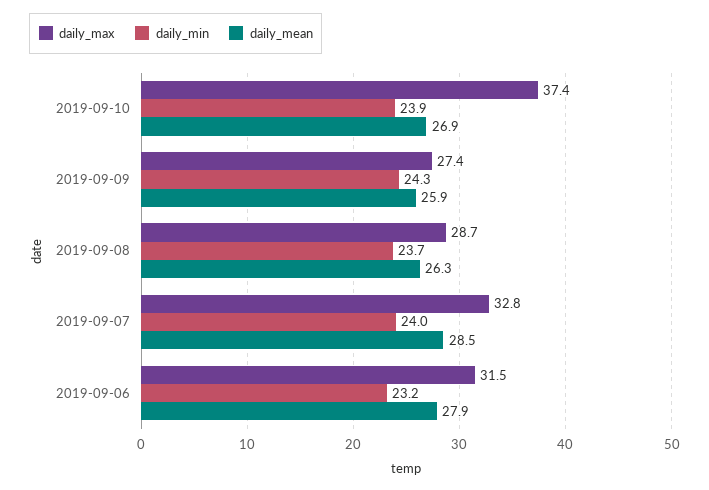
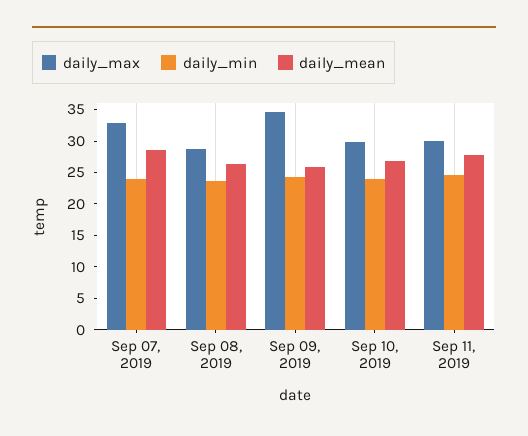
daily_max, 2019-09-10: 37.4 -> 30
daily_max, 2019-09-09: 27.4 -> 35
daily_max, 2019-09-06: 31.5 -> none
daily_min, 2019-09-06: 23.2 -> none
daily_mean, 2019-09-06: 27.9 -> none
daily_max, Sep 11, 2019: none -> 30
daily_min, Sep 11, 2019: none -> 25
daily_mean, Sep 11, 2019: none -> 27.5

